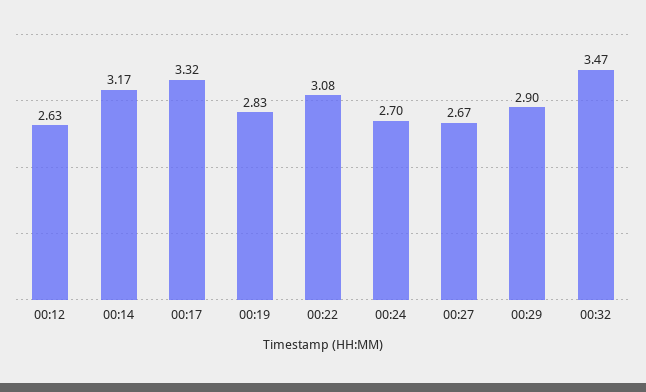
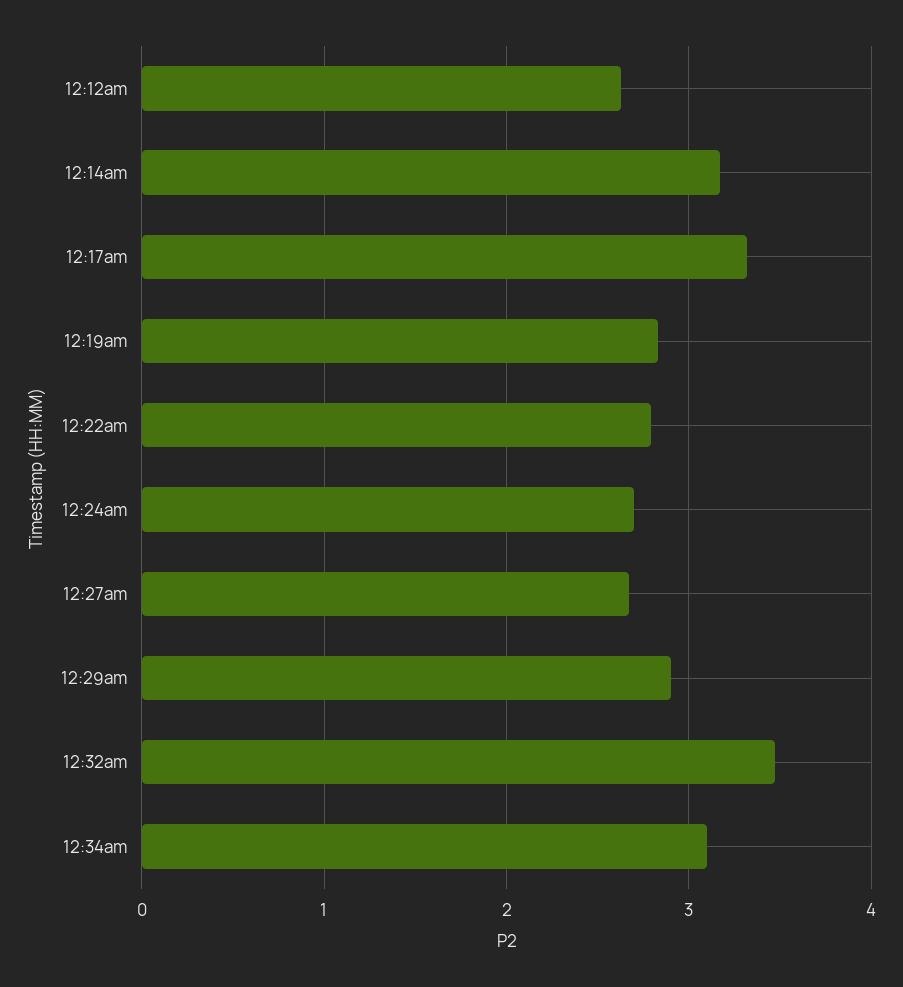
00:22: 3.08 -> 2.8
12:34am: none -> 3.1

